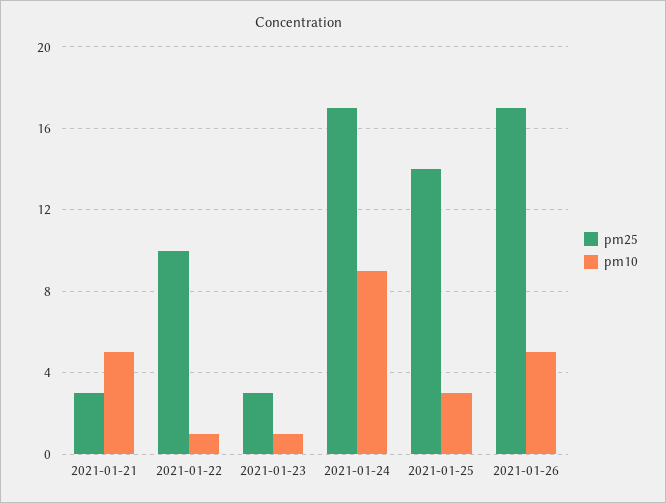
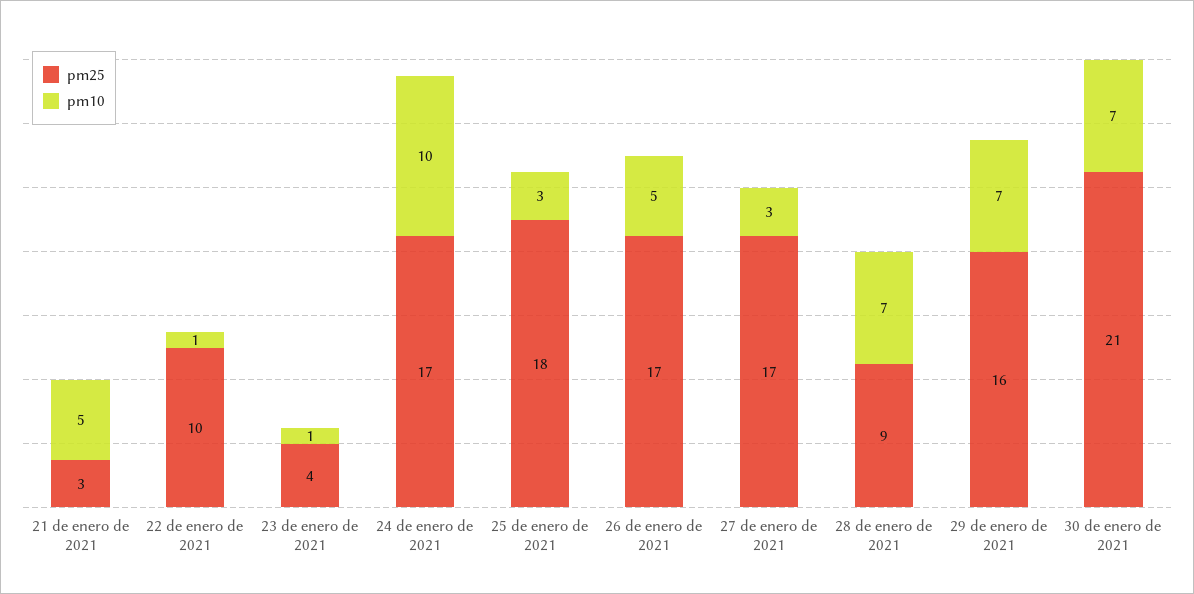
pm25, 2021-01-23: 3 -> 4
pm10, 2021-01-24: 9 -> 10
pm25, 2021-01-25: 14 -> 18
pm25, 27 de enero de 2021: none -> 17
pm10, 27 de enero de 2021: none -> 3
pm25, 28 de enero de 2021: none -> 9
pm10, 28 de enero de 2021: none -> 7
pm25, 29 de enero de 2021: none -> 16
pm10, 29 de enero de 2021: none -> 7
pm25, 30 de enero de 2021: none -> 21
pm10, 30 de enero de 2021: none -> 7

